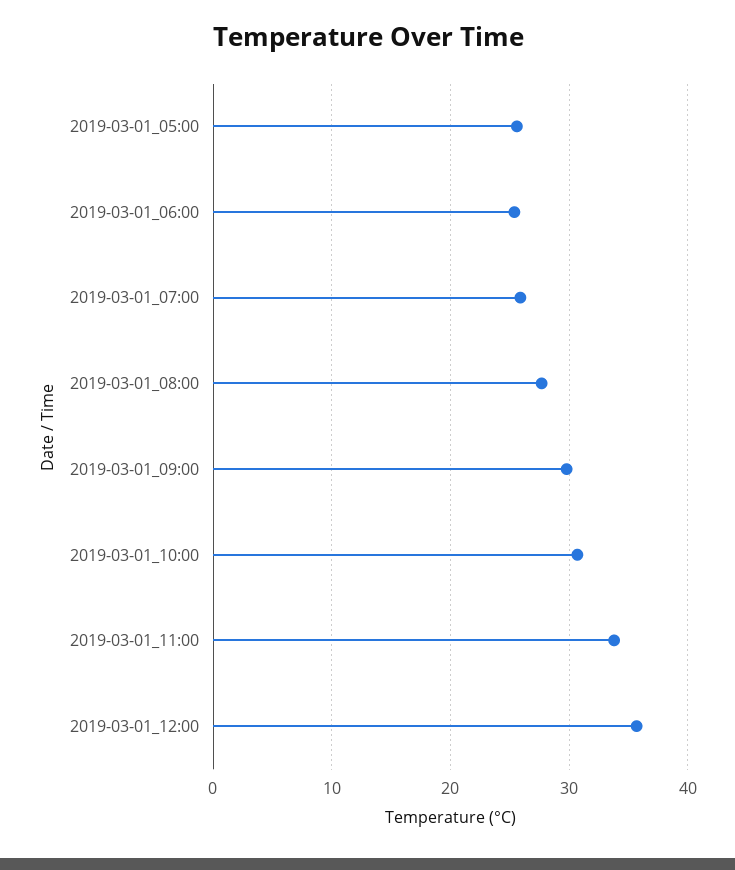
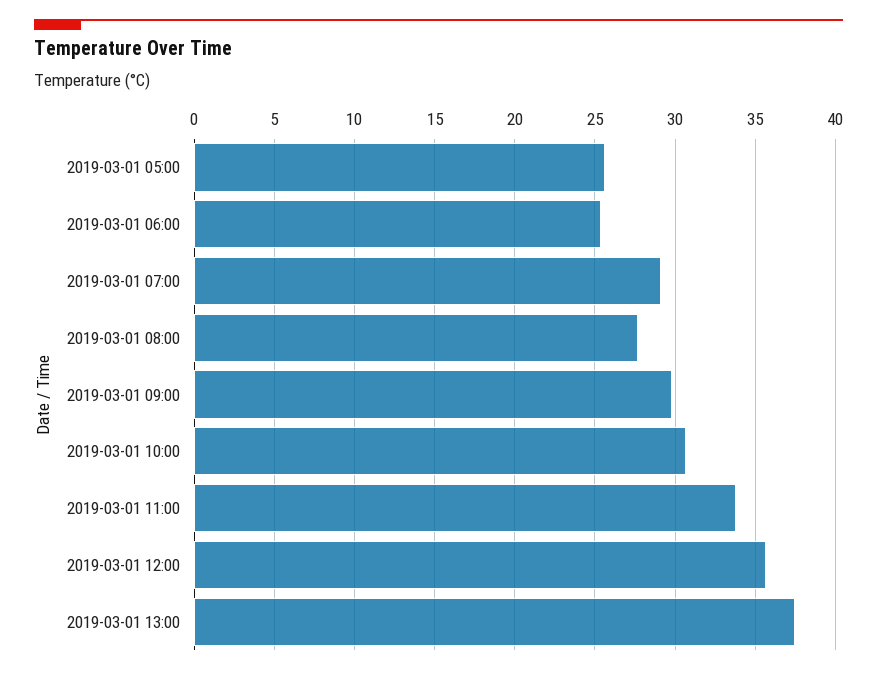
2019-03-01_07:00: 26 -> 29
2019-03-01 13:00: none -> 37.5

